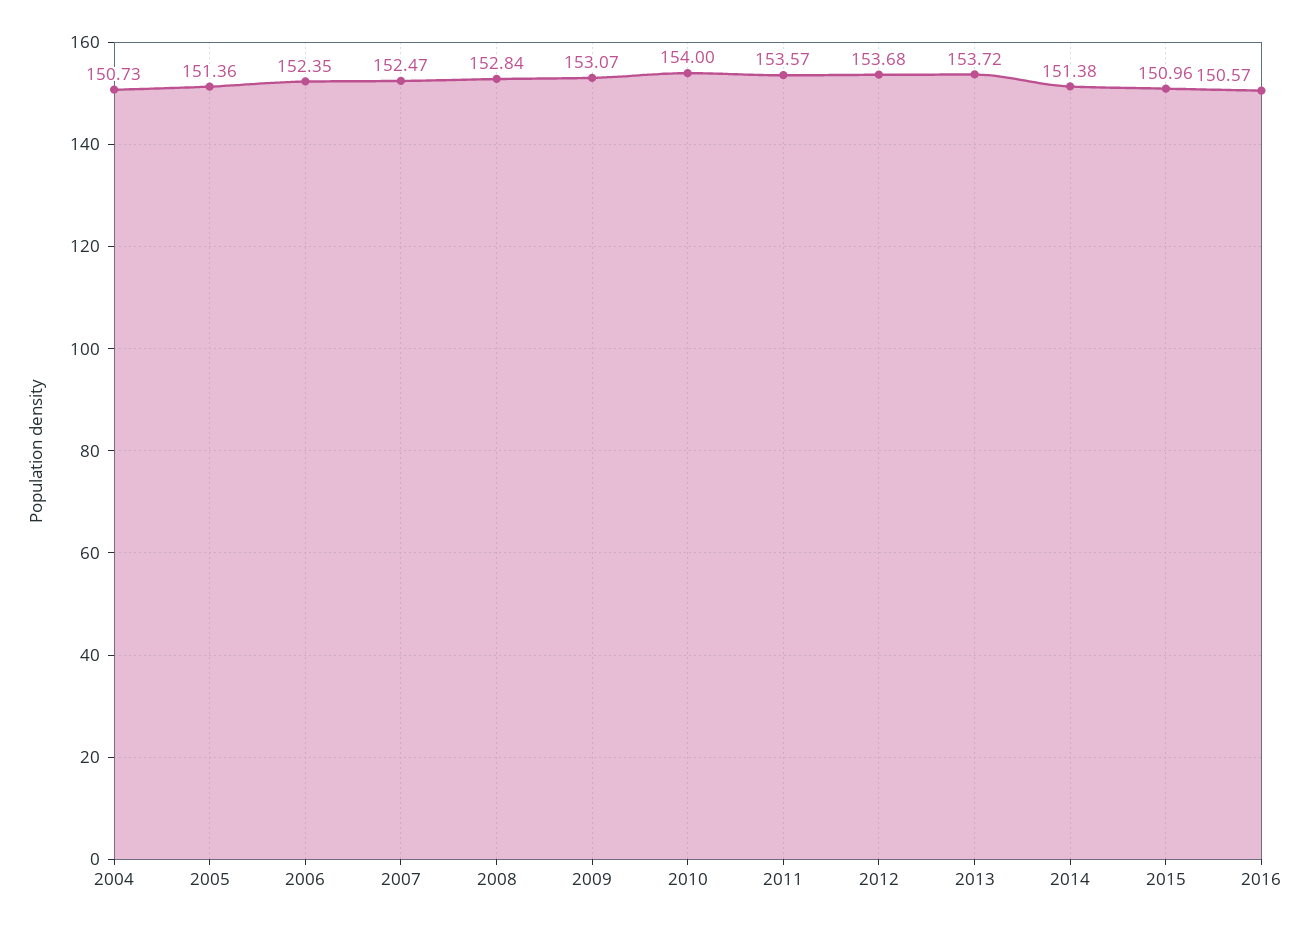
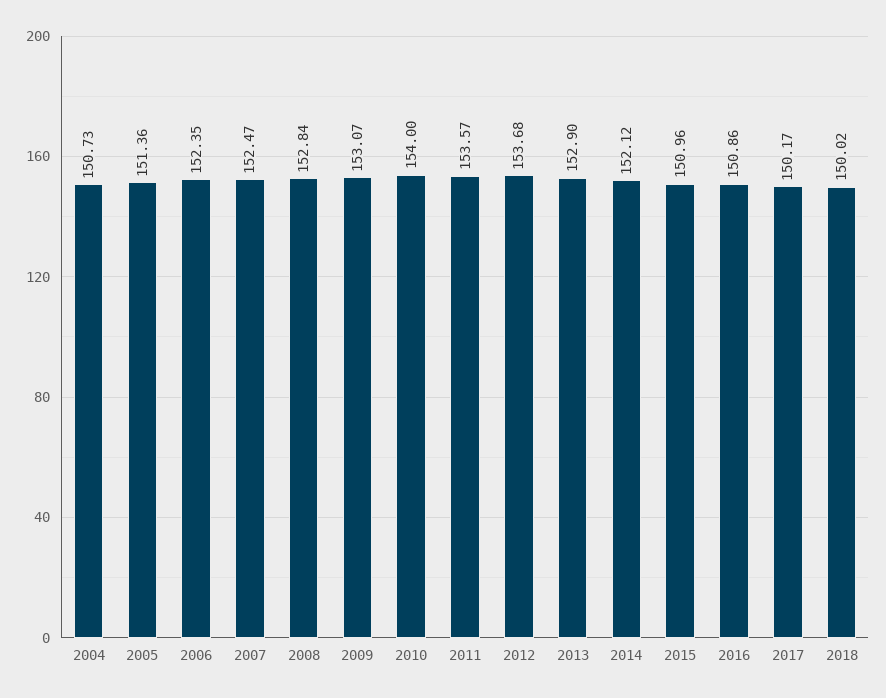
2013: 153.72 -> 152.9
2014: 151.38 -> 152.12
2016: 150.57 -> 150.86
2017: none -> 150.17
2018: none -> 150.02

